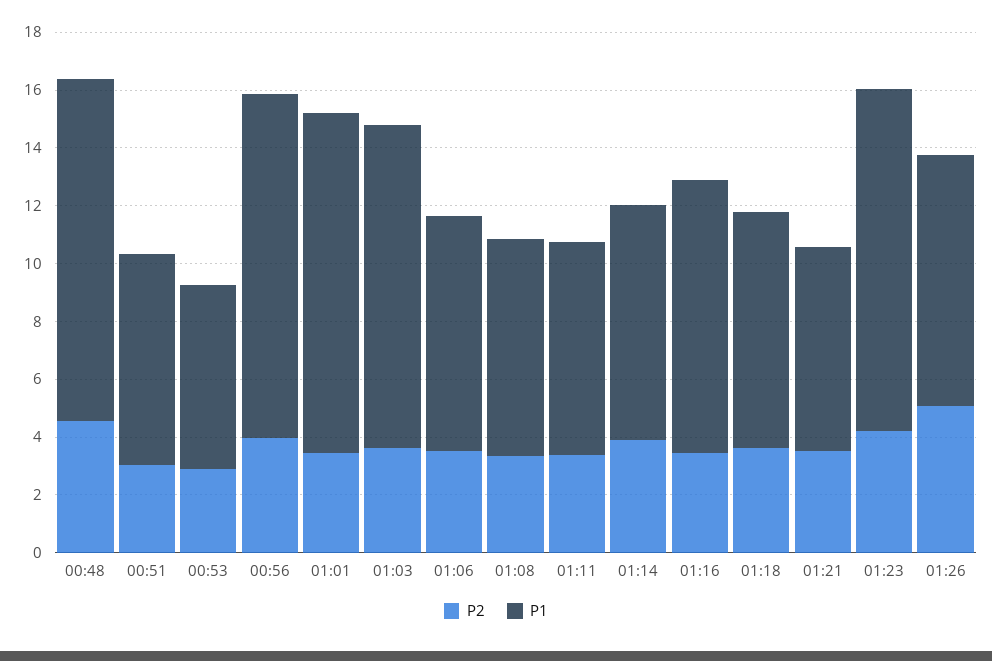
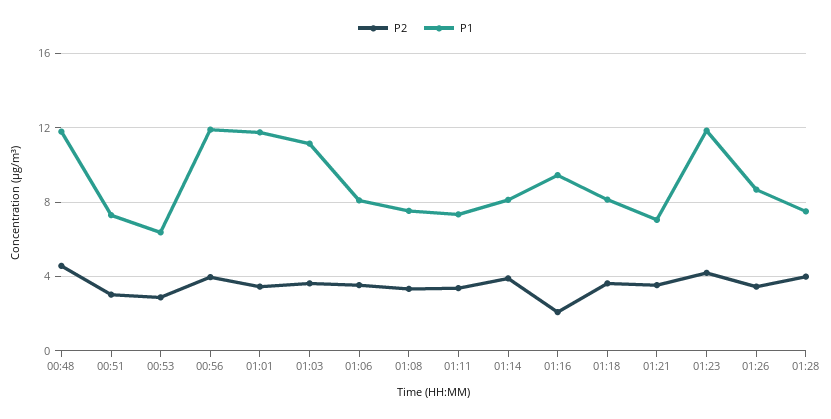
P2, 01:16: 3.5 -> 2
P2, 01:26: 5 -> 3.5
P2, 01:28: none -> 4
P1, 01:28: none -> 7.5

